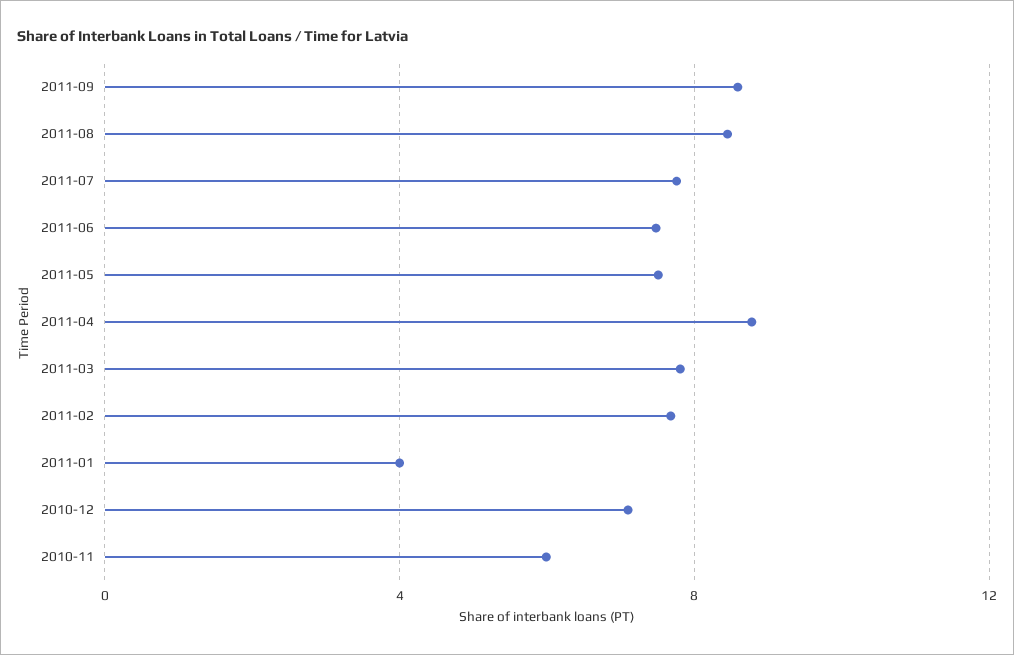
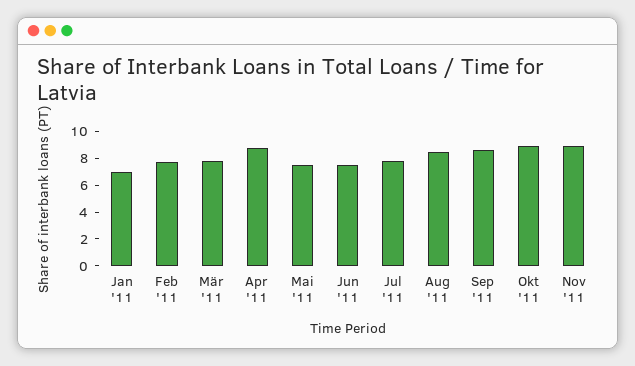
2011-01: 4 -> 7
2010-12: 7 -> none
2010-11: 6 -> none
Okt '11: none -> 9
Nov '11: none -> 9

